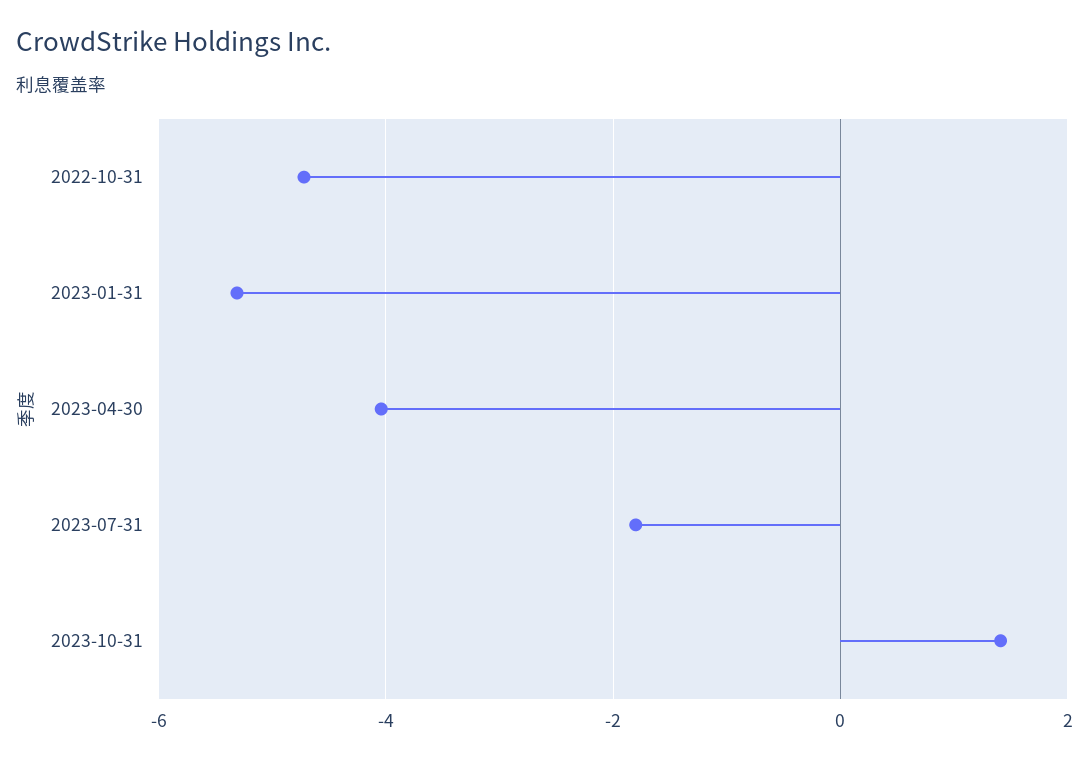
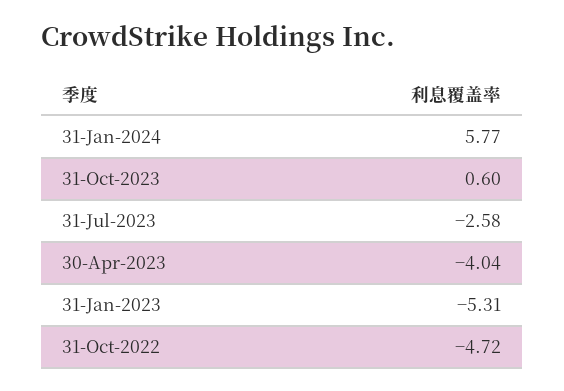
2023-07-31: -1.8 -> -2.58
2023-10-31: 1.4 -> 0.6
31-Jan-2024: none -> 5.77

